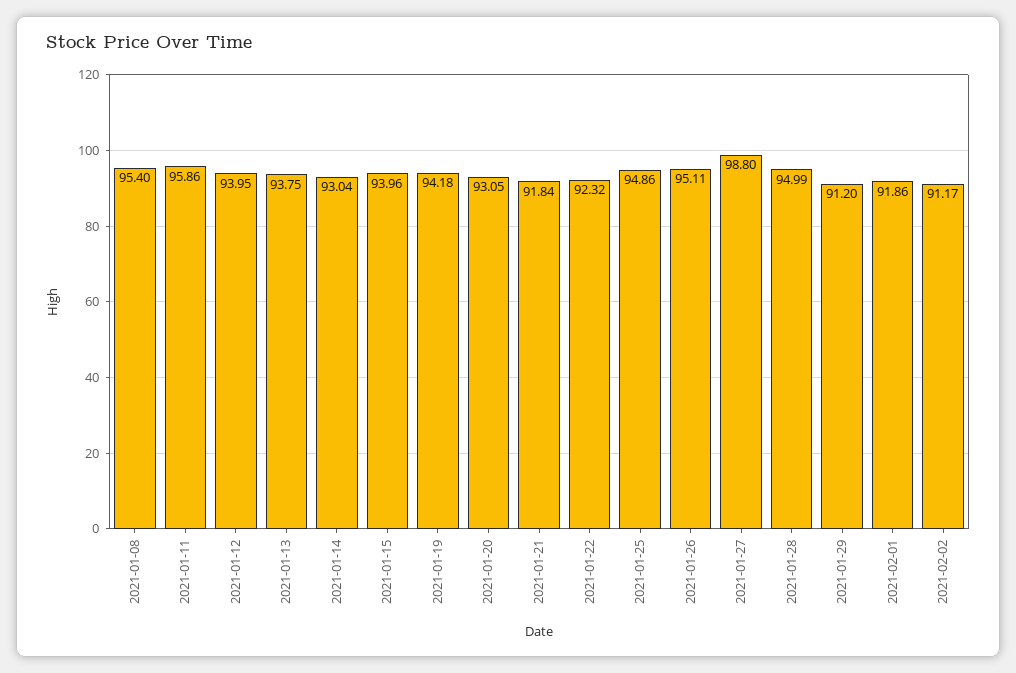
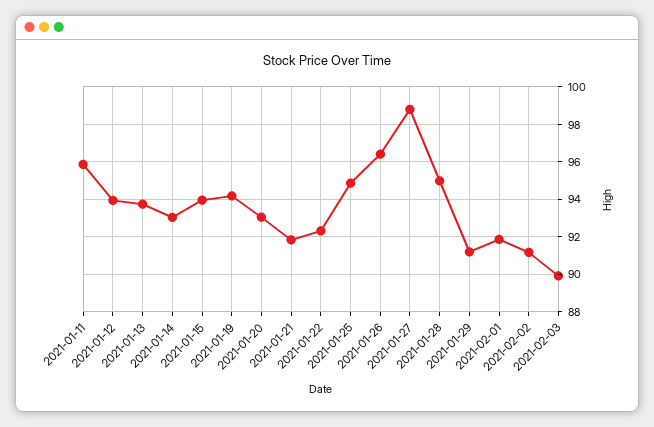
2021-01-08: 95.4 -> none
2021-01-26: 95.11 -> 96.5
2021-02-03: none -> 90

